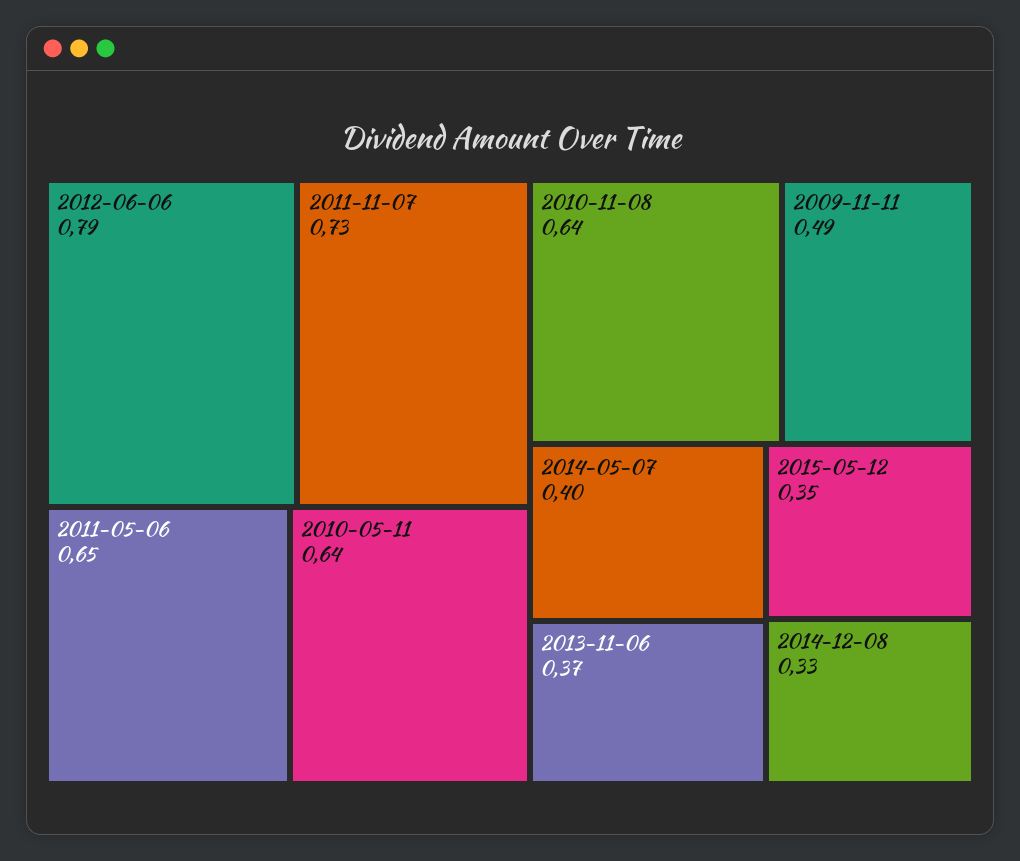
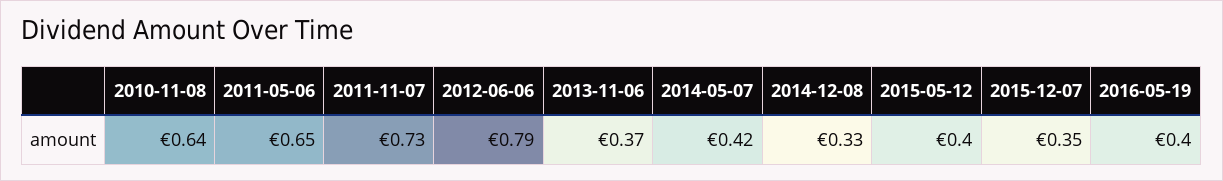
2010-05-11: 0.64 -> none
2009-11-11: 0.49 -> none
2014-05-07: 0.4 -> 0.42
2015-05-12: 0.35 -> 0.4
2015-12-07: none -> 0.35
2016-05-19: none -> 0.4

